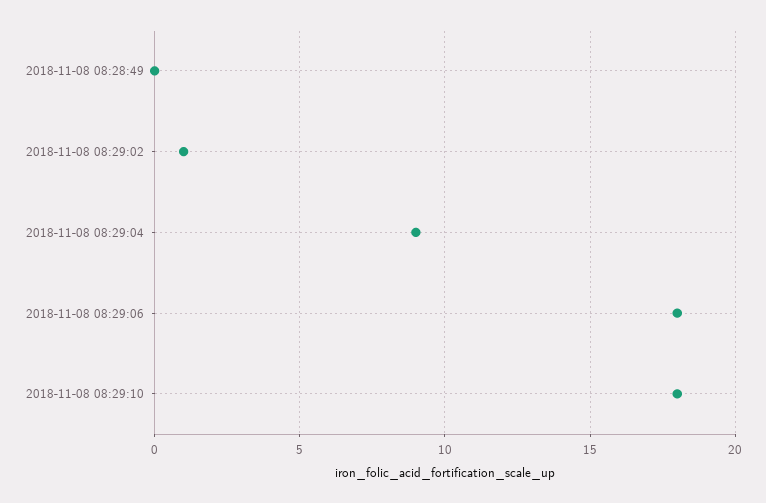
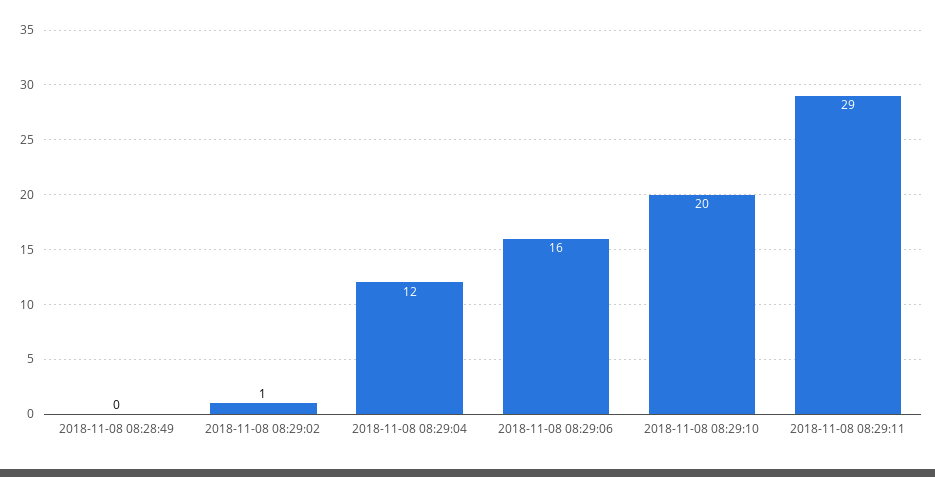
2018-11-08 08:29:04: 9 -> 12
2018-11-08 08:29:06: 18 -> 16
2018-11-08 08:29:10: 18 -> 20
2018-11-08 08:29:11: none -> 29

